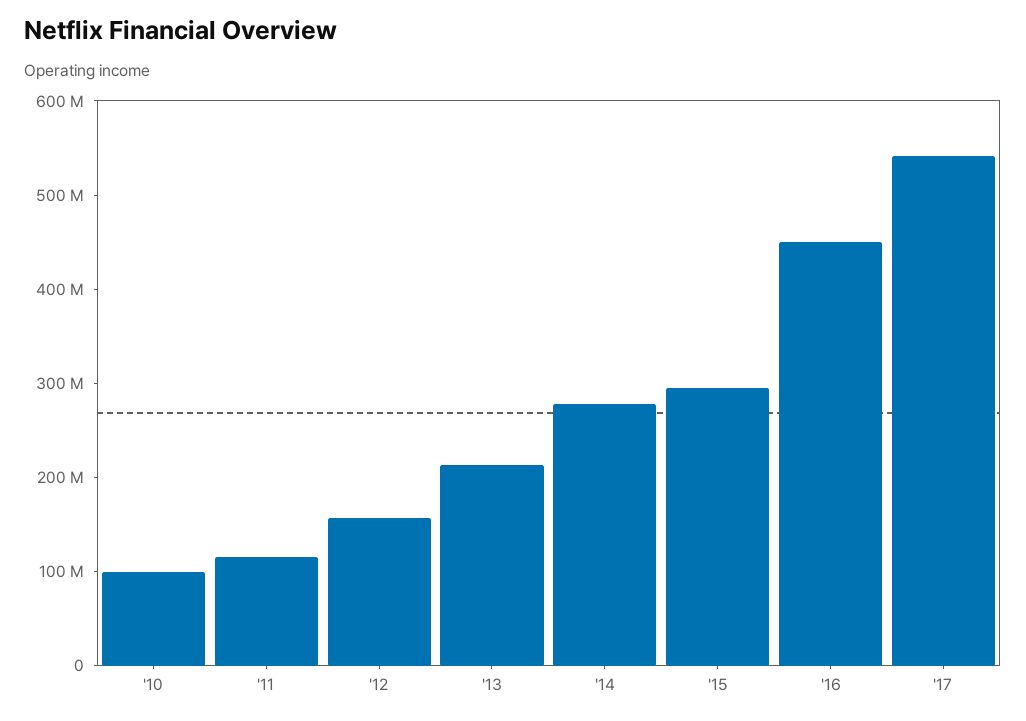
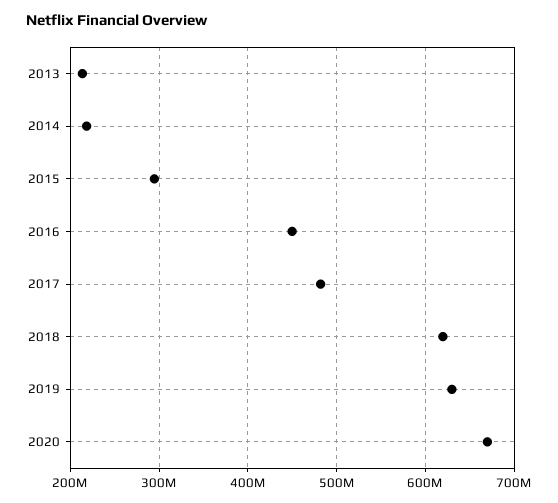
'10: 100000000 -> none
'11: 120000000 -> none
'12: 160000000 -> none
'14: 280000000 -> 220000000
'17: 540000000 -> 480000000
2018: none -> 620000000
2019: none -> 630000000
2020: none -> 670000000

